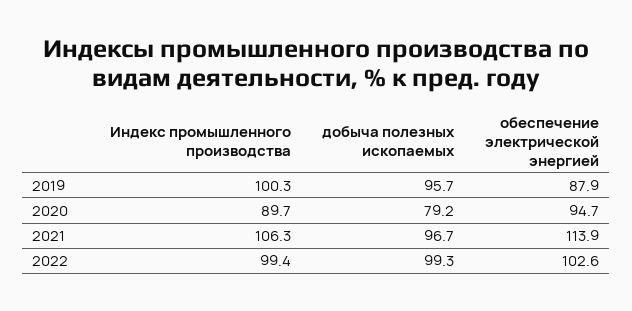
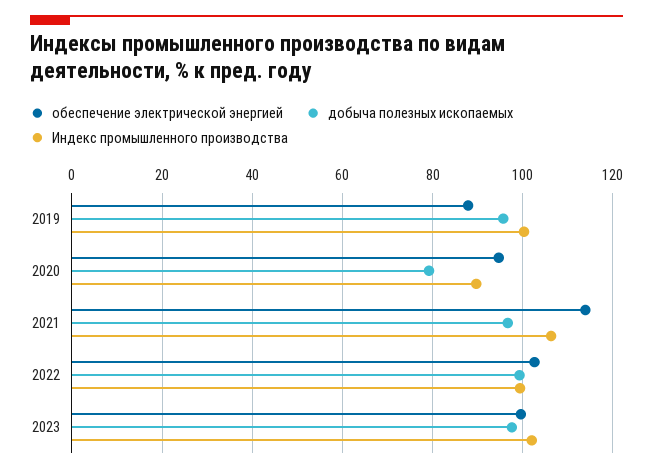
обеспечение электрической энергией, 2023: none -> 100
добыча полезных ископаемых, 2023: none -> 98
Индекс промышленного производства, 2023: none -> 102

